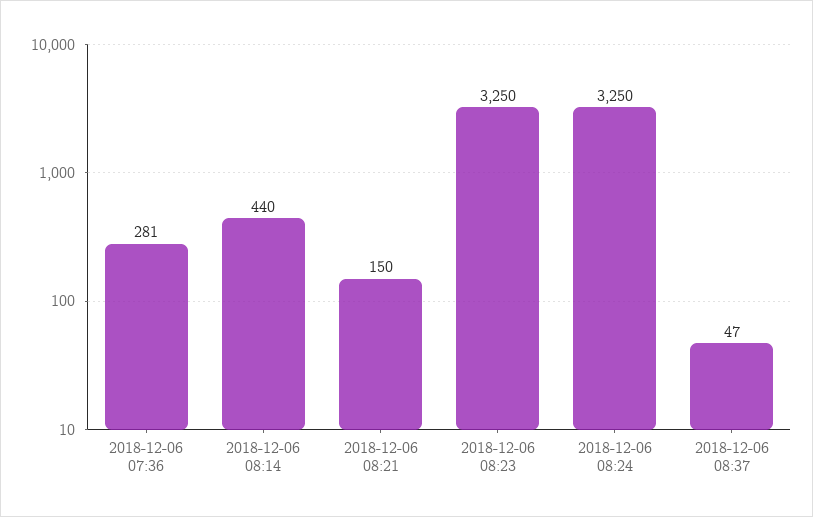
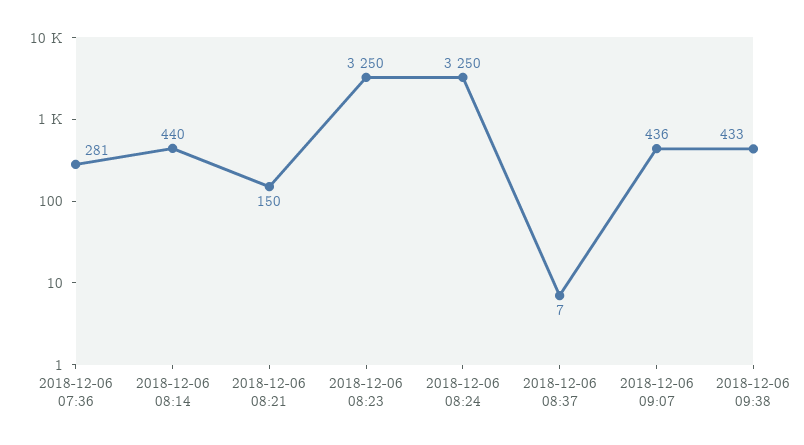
2018-12-06 08:37: 47 -> 7
2018-12-06 09:07: none -> 436
2018-12-06 09:38: none -> 433

